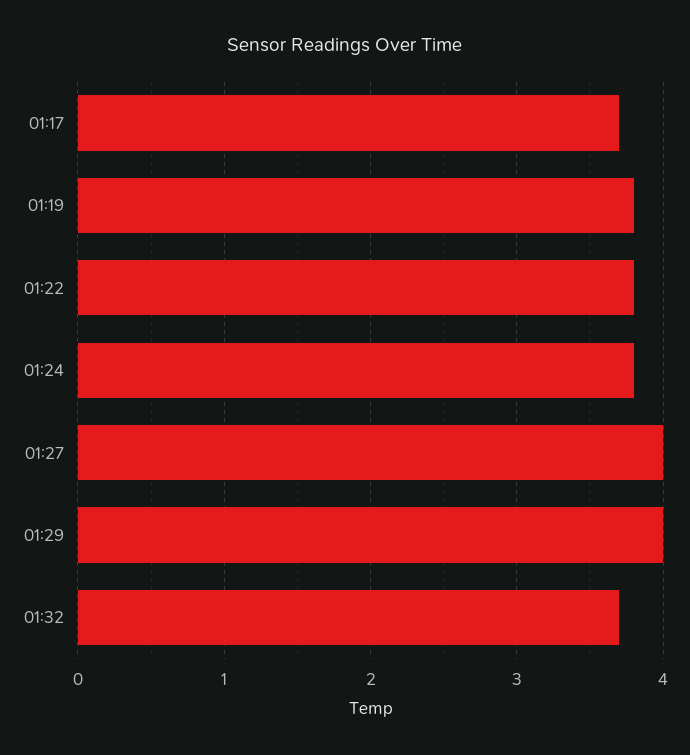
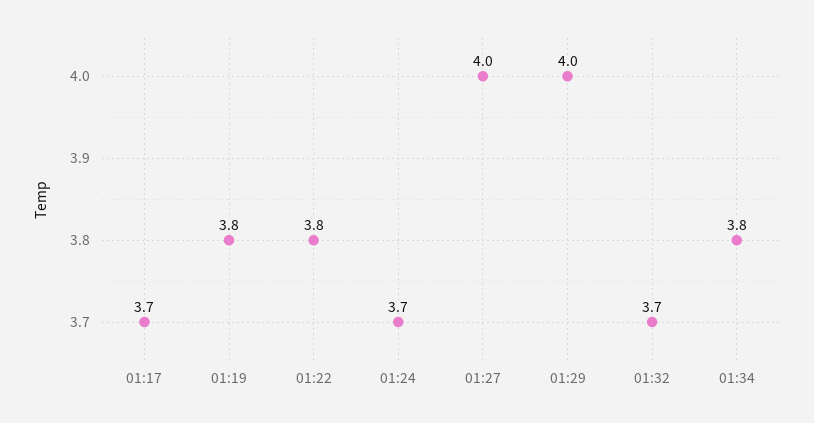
01:24: 3.8 -> 3.7
01:34: none -> 3.8

